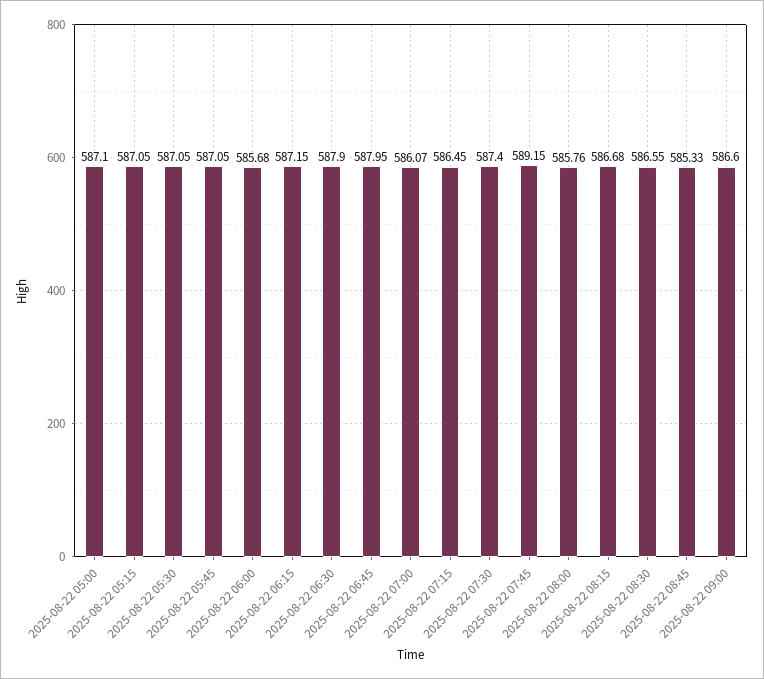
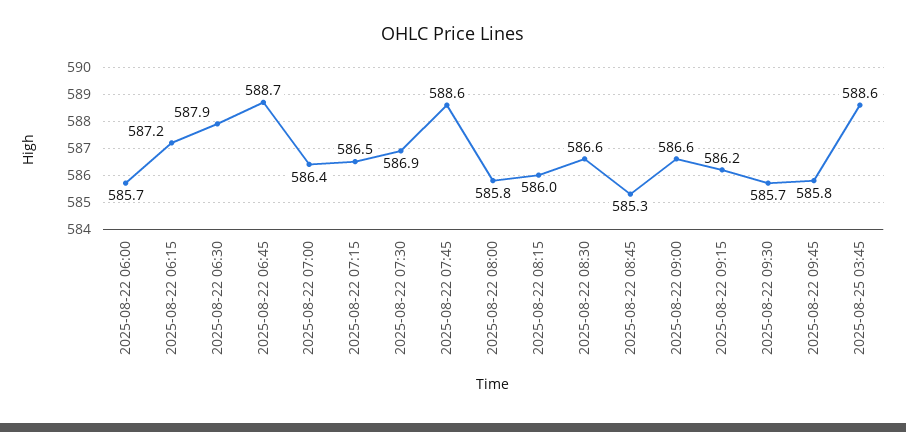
2025-08-22 05:00: 587.1 -> none
2025-08-22 05:15: 587.05 -> none
2025-08-22 05:30: 587.05 -> none
2025-08-22 05:45: 587.05 -> none
2025-08-22 06:45: 587.95 -> 588.7
2025-08-22 07:00: 586.07 -> 586.4
2025-08-22 07:30: 587.4 -> 586.9
2025-08-22 07:45: 589.15 -> 588.6
2025-08-22 08:15: 586.68 -> 586
2025-08-22 09:15: none -> 586.2
2025-08-22 09:30: none -> 585.7
2025-08-22 09:45: none -> 585.8
2025-08-25 03:45: none -> 588.6

